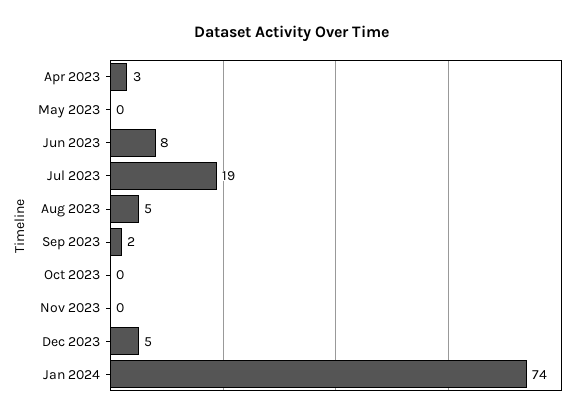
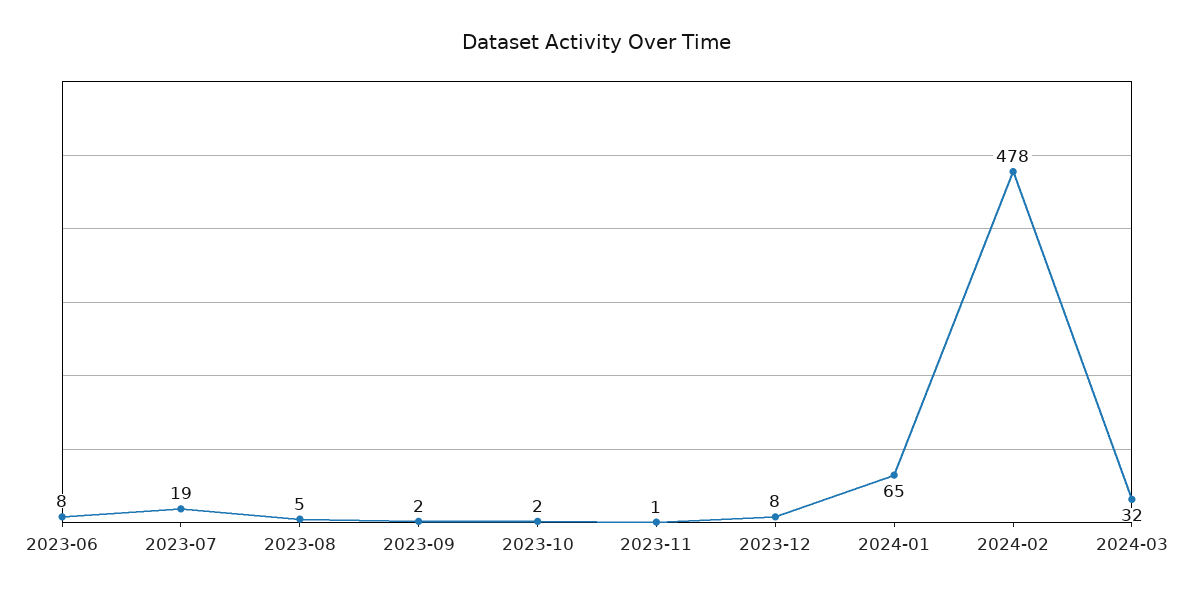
Apr 2023: 3 -> none
May 2023: 0 -> none
Oct 2023: 0 -> 2
Nov 2023: 0 -> 1
Dec 2023: 5 -> 8
Jan 2024: 74 -> 65
2024-02: none -> 478
2024-03: none -> 32

